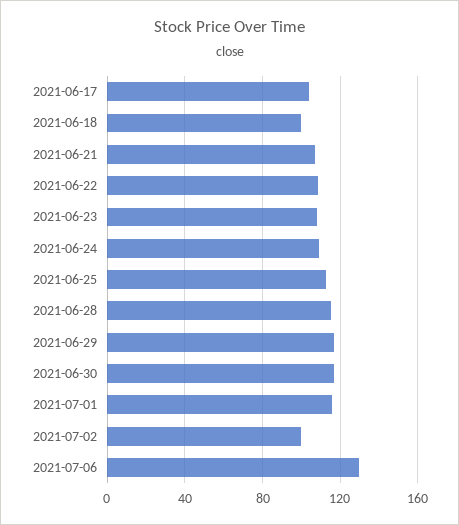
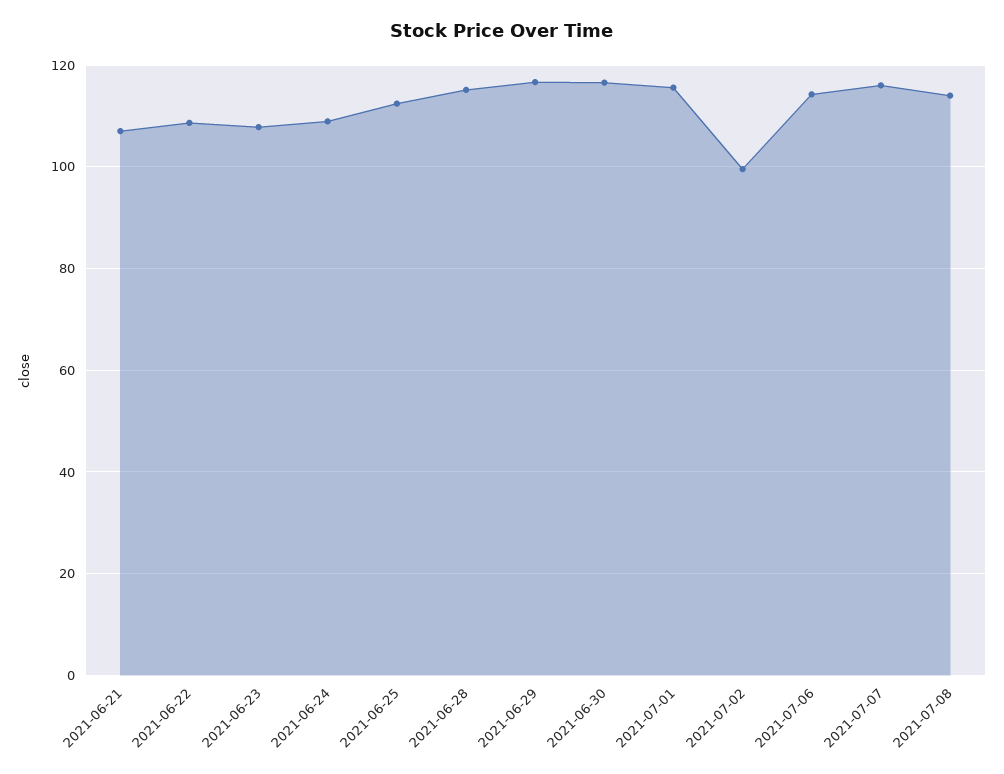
2021-06-17: 105 -> none
2021-06-18: 100 -> none
2021-07-06: 130 -> 114
2021-07-07: none -> 116
2021-07-08: none -> 114

